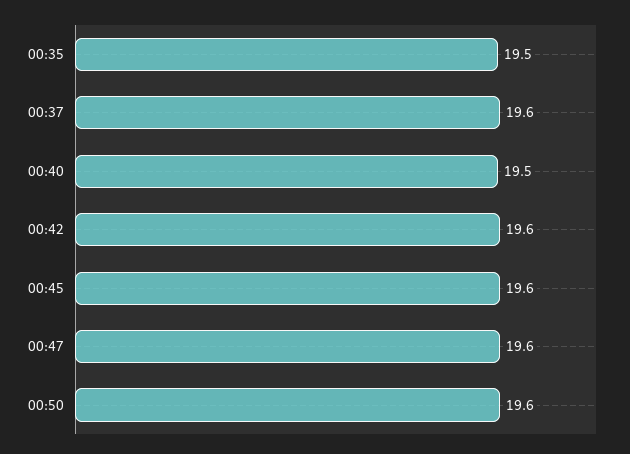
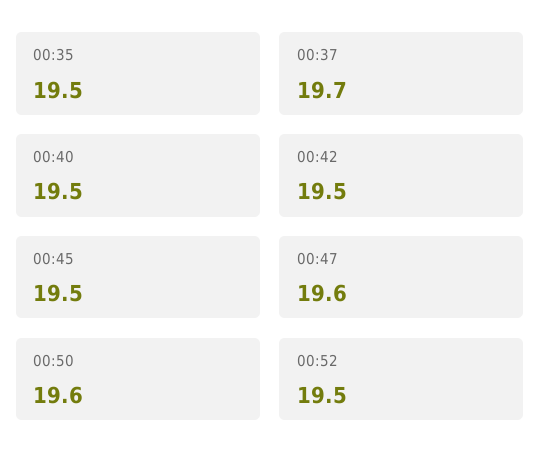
00:37: 19.6 -> 19.7
00:42: 19.6 -> 19.5
00:45: 19.6 -> 19.5
00:52: none -> 19.5

